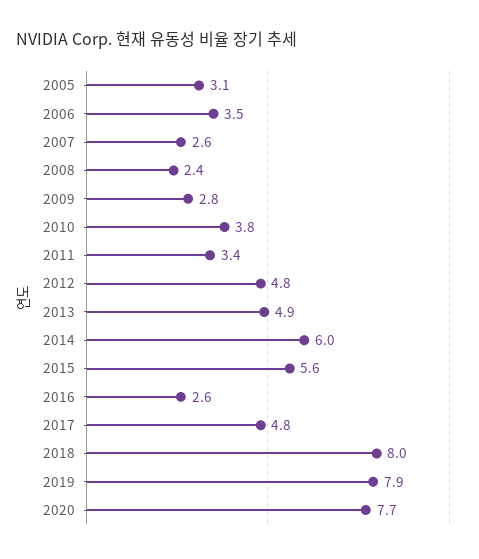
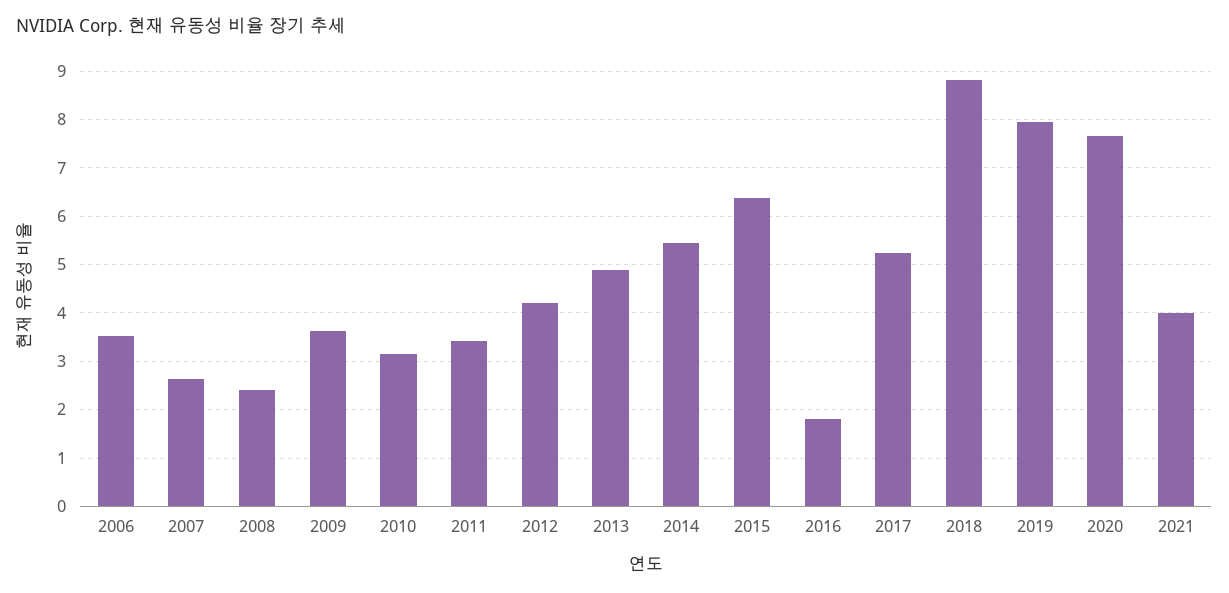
2005: 3.1 -> none
2009: 2.8 -> 3.6
2010: 3.8 -> 3.2
2012: 4.8 -> 4.2
2014: 6 -> 5.4
2015: 5.6 -> 6.4
2016: 2.6 -> 1.8
2017: 4.8 -> 5.2
2018: 8 -> 8.8
2021: none -> 4

